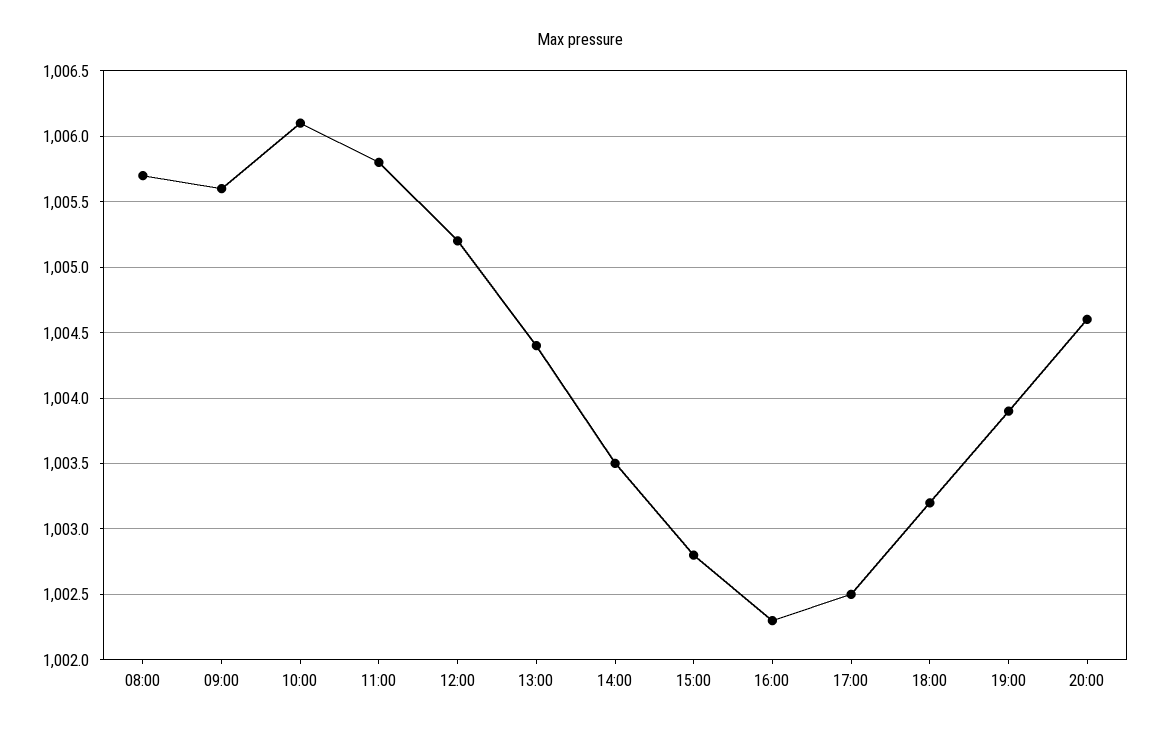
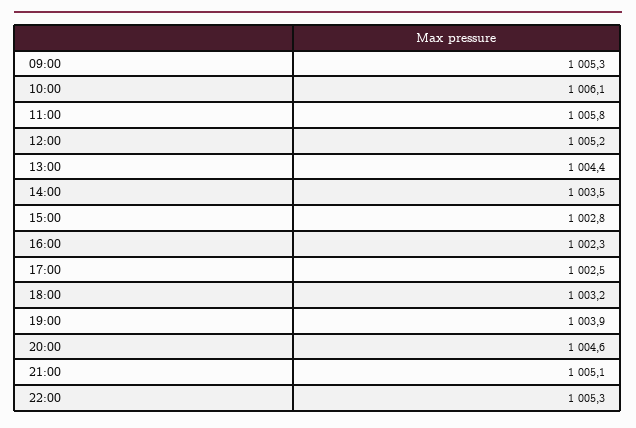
08:00: 1005.7 -> none
09:00: 1005.6 -> 1005.3
21:00: none -> 1005.1
22:00: none -> 1005.3

